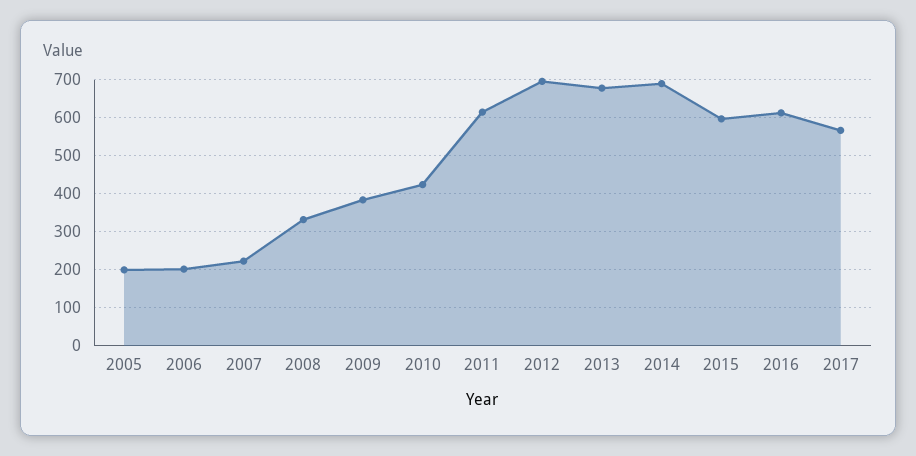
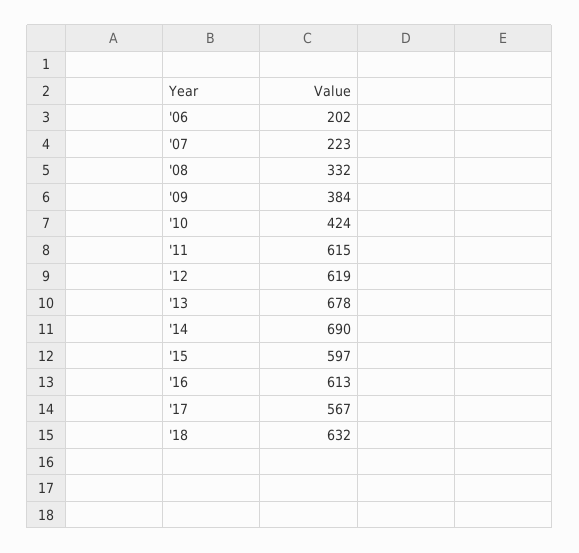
2005: 200 -> none
2012: 700 -> 619
'18: none -> 632

